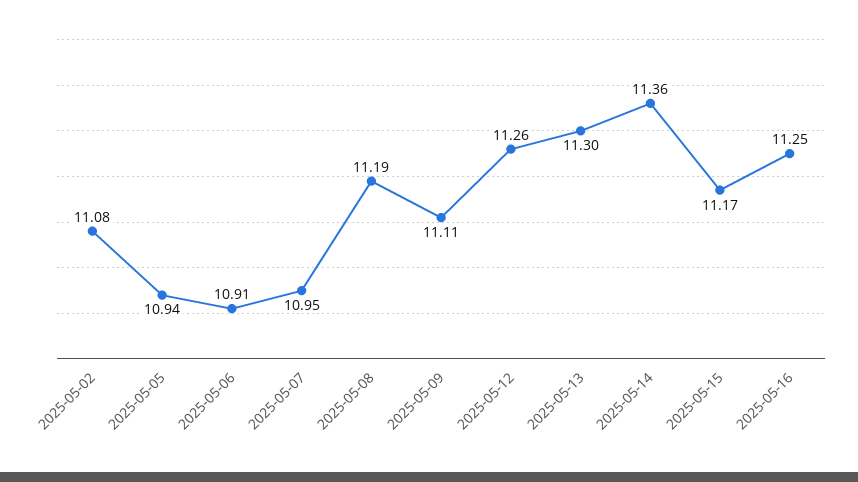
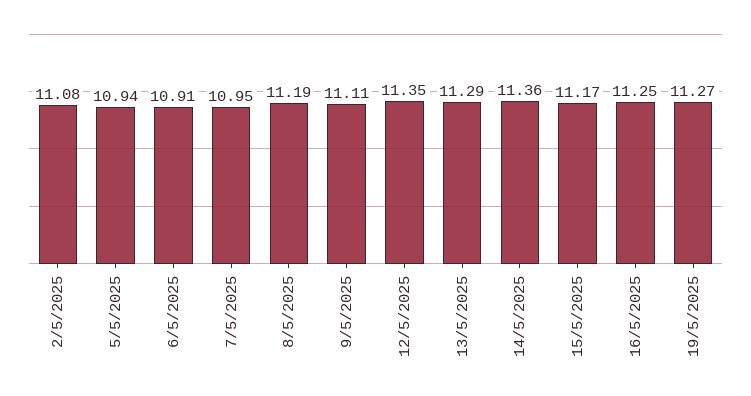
2025-05-12: 11.26 -> 11.35
2025-05-13: 11.3 -> 11.29
19/5/2025: none -> 11.27

